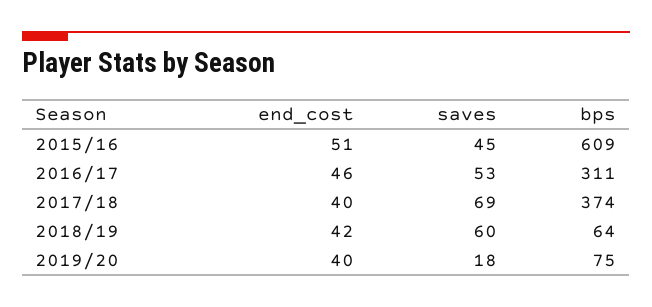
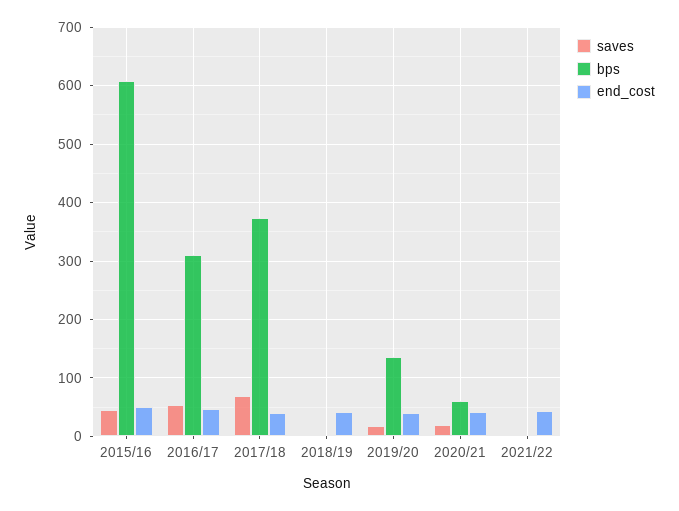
saves, 2018/19: 60 -> 0
bps, 2018/19: 64 -> 0
bps, 2019/20: 75 -> 140
saves, 2020/21: none -> 20
bps, 2020/21: none -> 60
end_cost, 2020/21: none -> 40
saves, 2021/22: none -> 0
bps, 2021/22: none -> 0
end_cost, 2021/22: none -> 40

